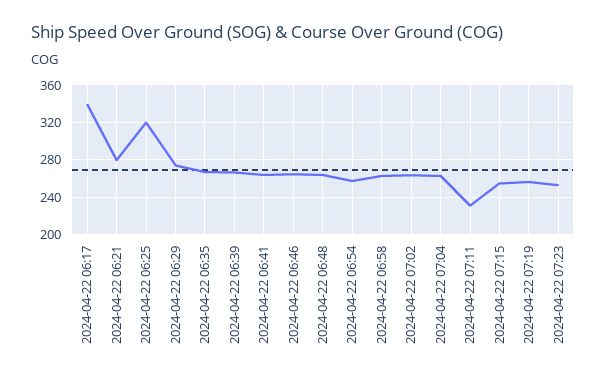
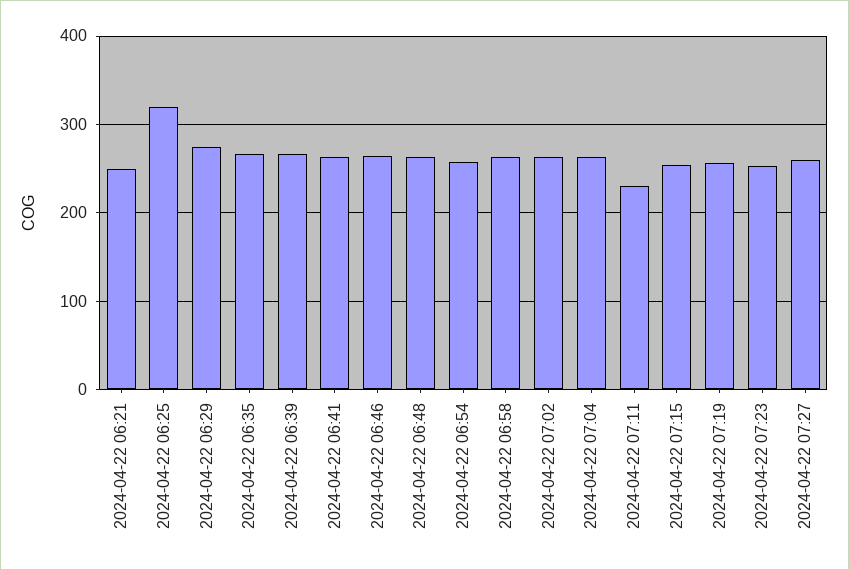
2024-04-22 06:17: 340 -> none
2024-04-22 06:21: 280 -> 250
2024-04-22 07:27: none -> 260

